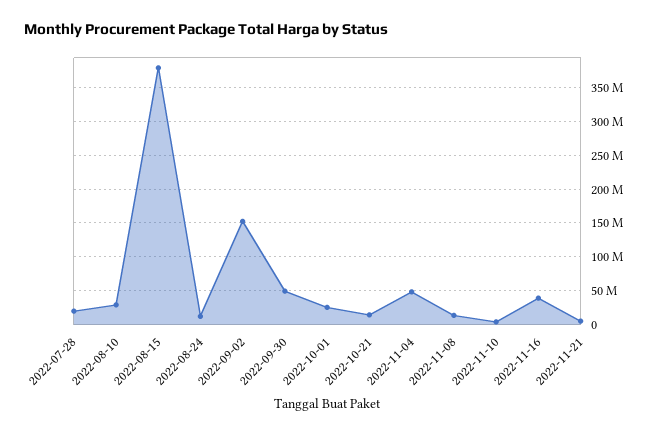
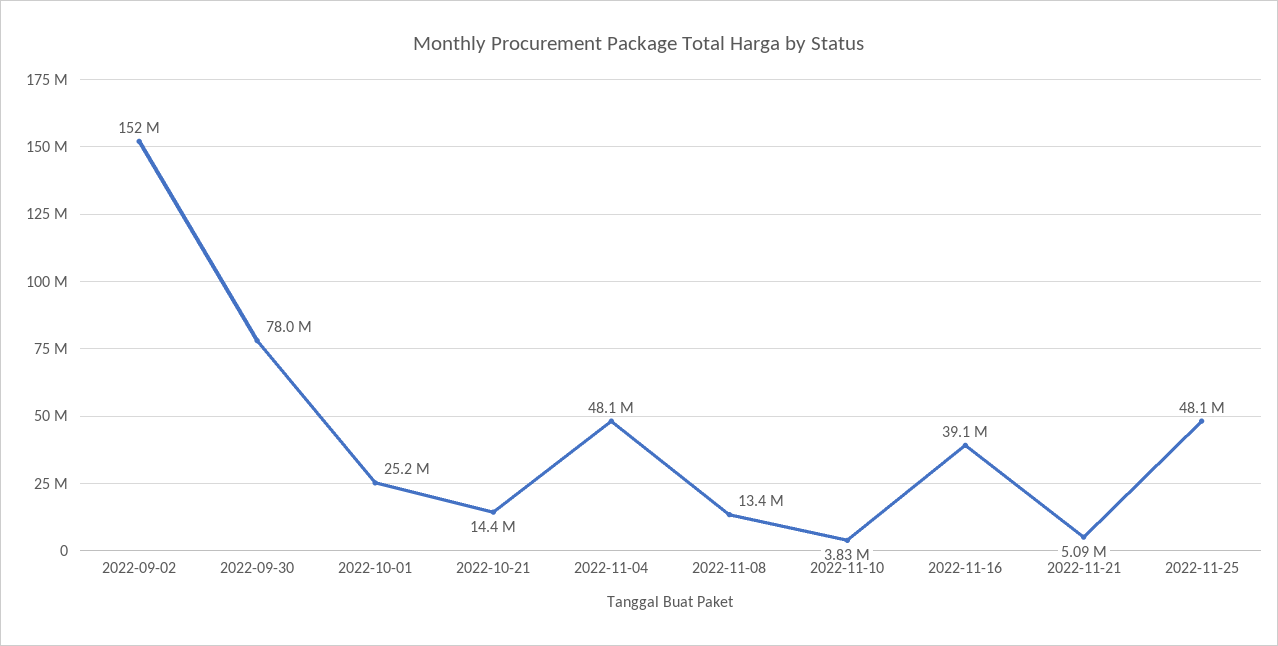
2022-07-28: 20000000 -> none
2022-08-10: 30000000 -> none
2022-08-15: 380000000 -> none
2022-08-24: 10000000 -> none
2022-09-30: 50000000 -> 78000000
2022-11-25: none -> 48100000

